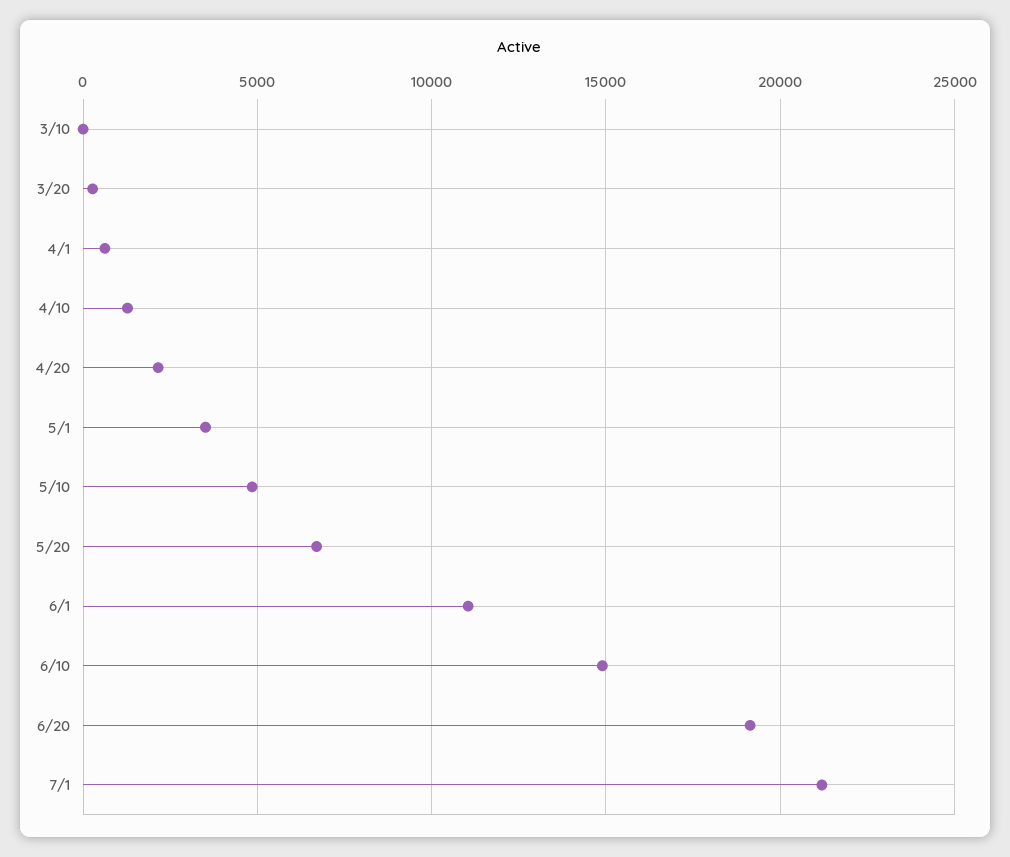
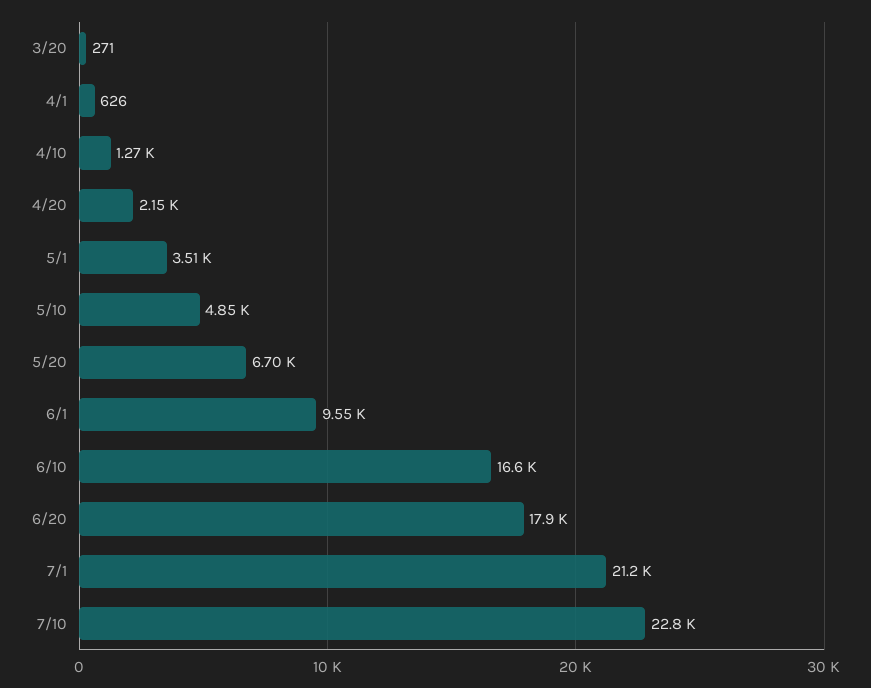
3/10: 0 -> none
6/1: 11000 -> 9550
6/10: 15000 -> 16600
6/20: 19000 -> 17900
7/10: none -> 22800

